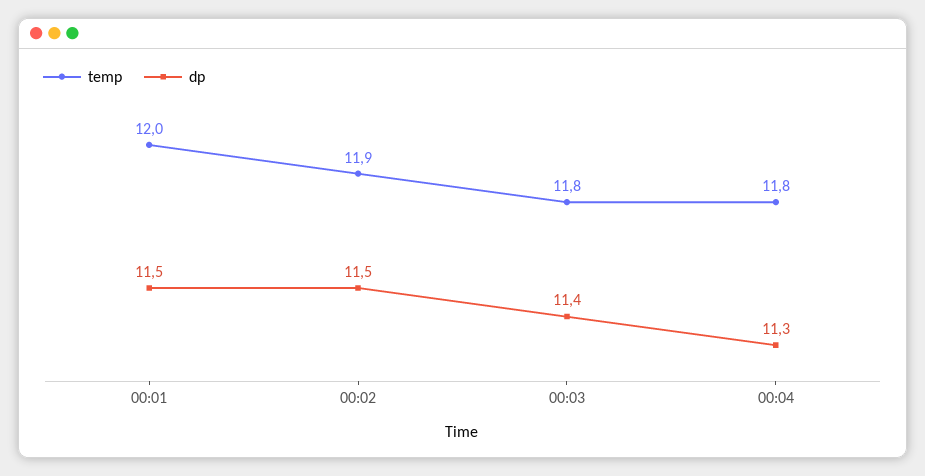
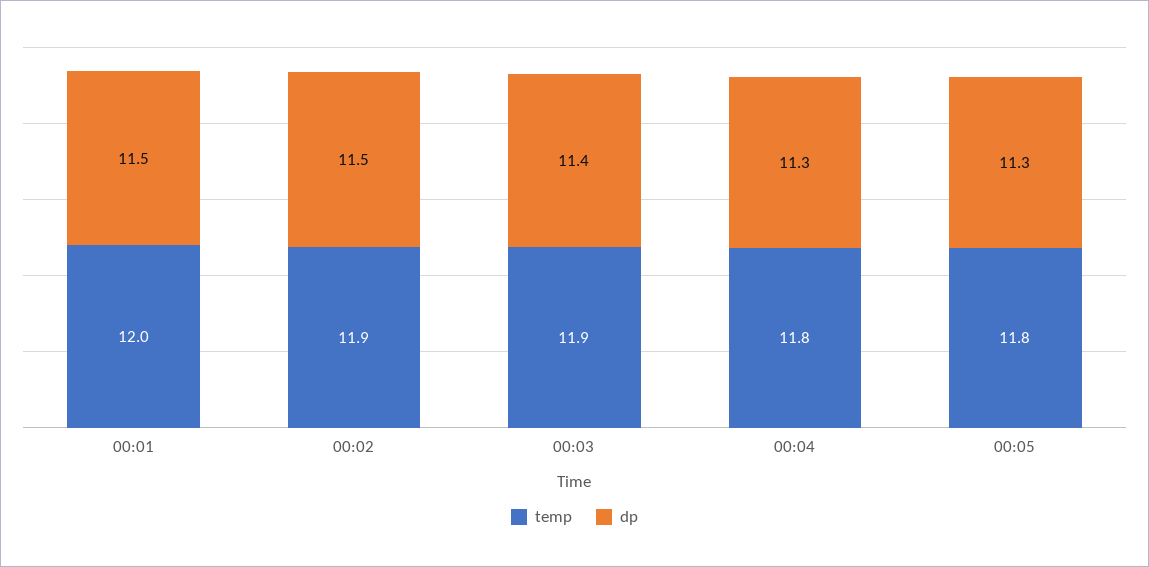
temp, 00:03: 11.8 -> 11.9
temp, 00:05: none -> 11.8
dp, 00:05: none -> 11.3

